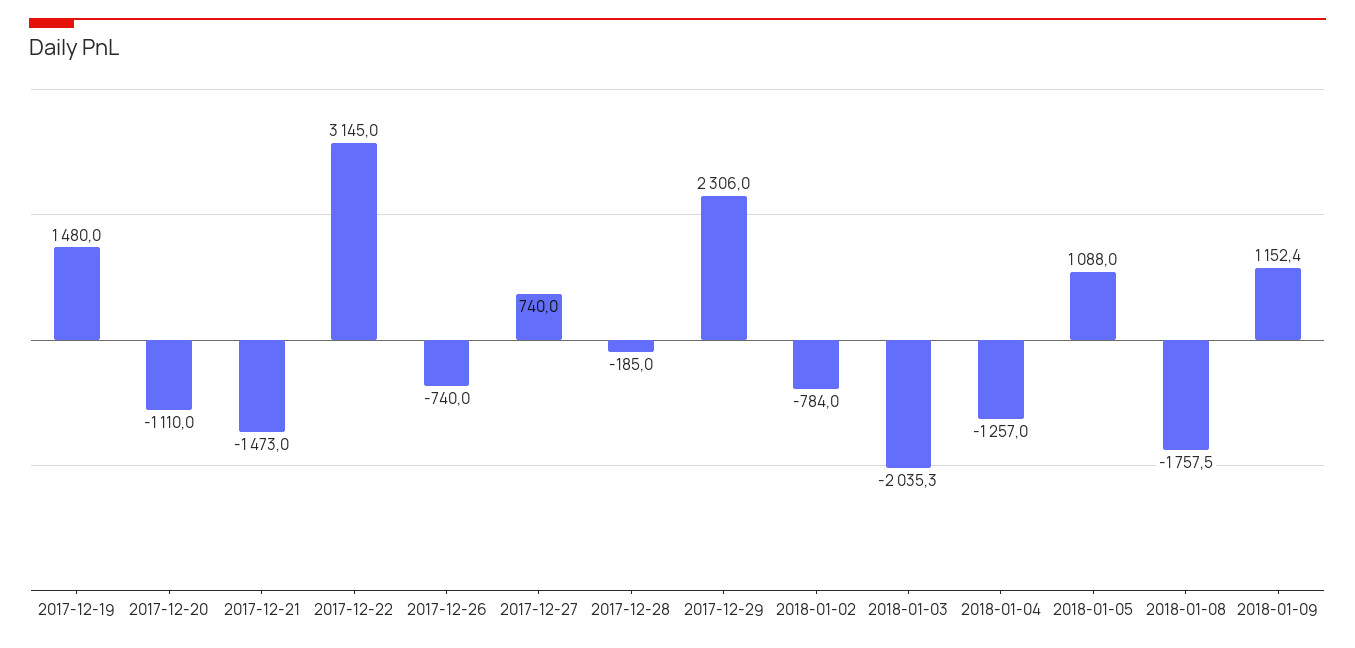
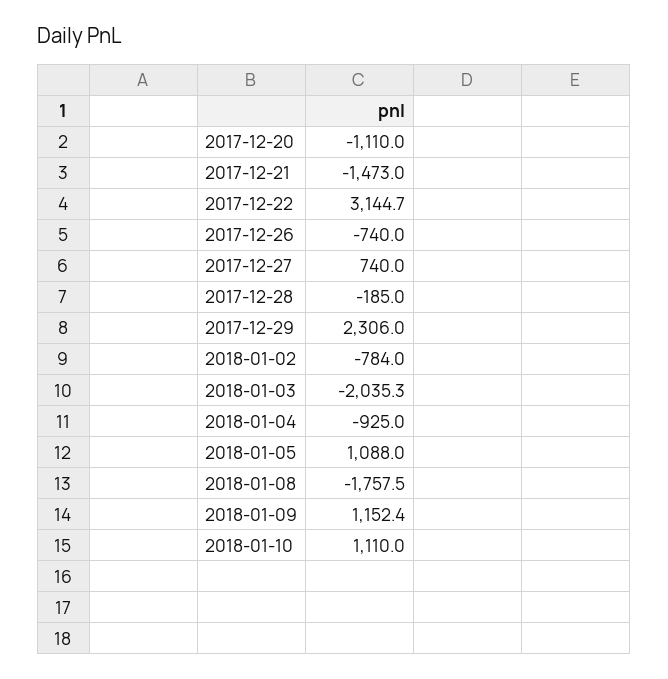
2017-12-19: 1480 -> none
2017-12-22: 3145 -> 3144.7
2018-01-04: -1257 -> -925
2018-01-10: none -> 1110

